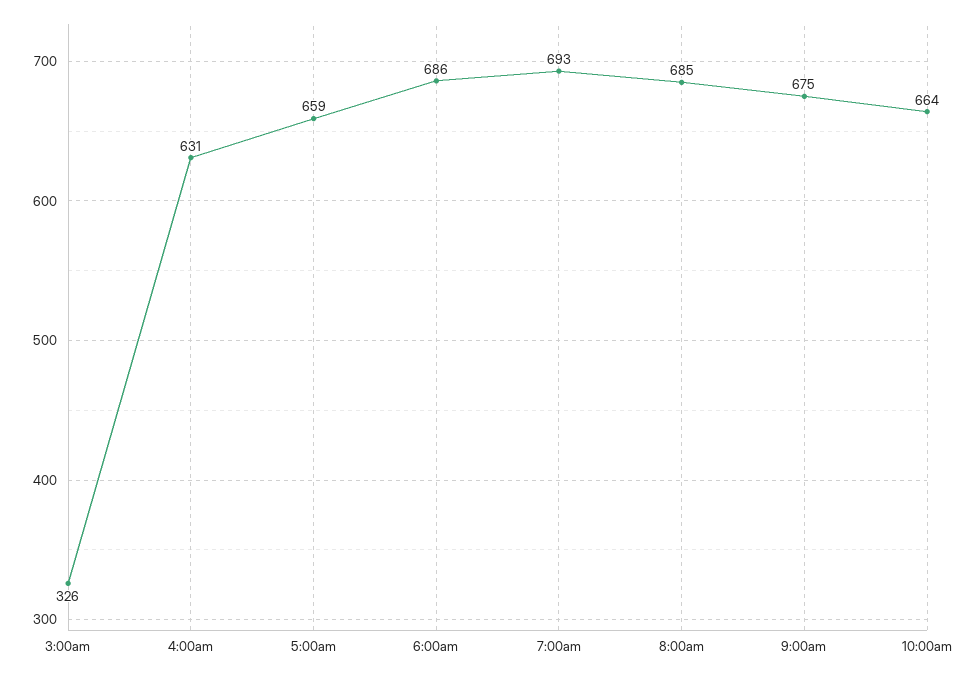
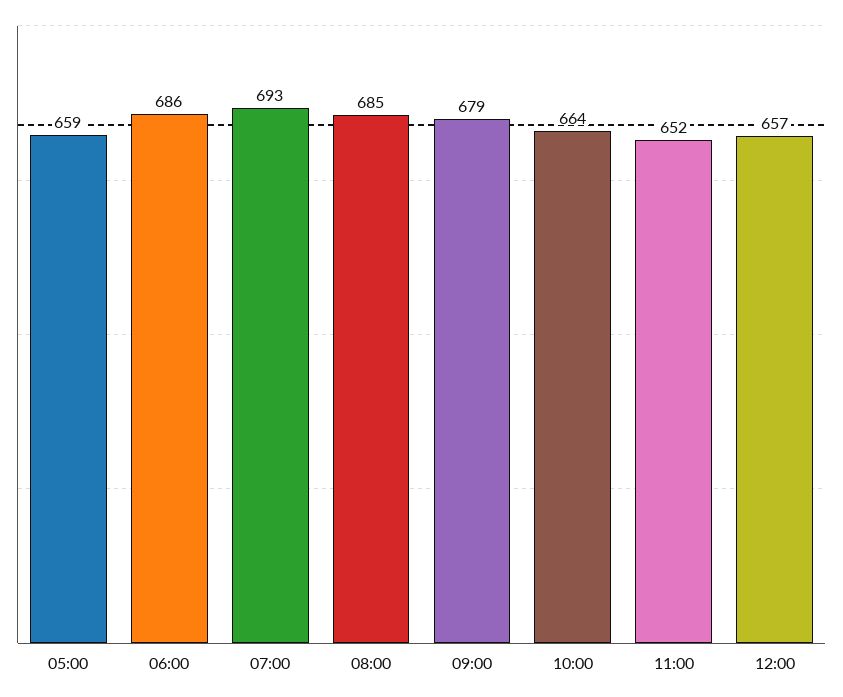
3:00am: 326 -> none
4:00am: 631 -> none
9:00am: 675 -> 679
11:00: none -> 652
12:00: none -> 657

